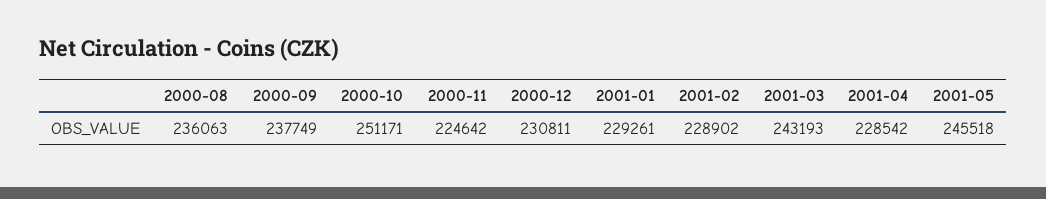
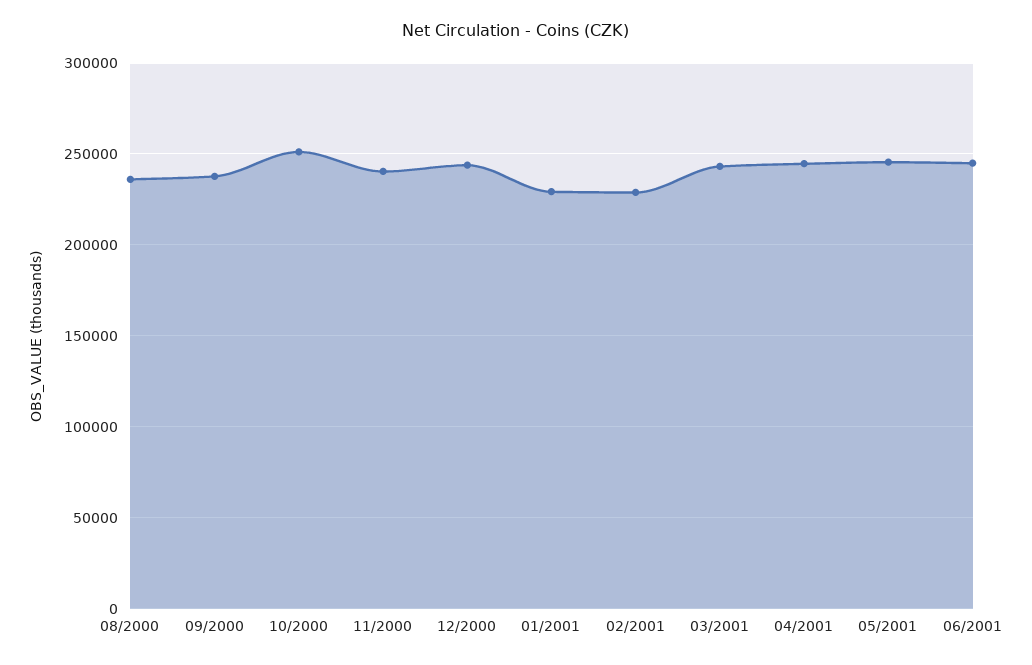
2000-11: 224642 -> 240000
2000-12: 230811 -> 245000
2001-04: 228542 -> 245000
06/2001: none -> 245000

